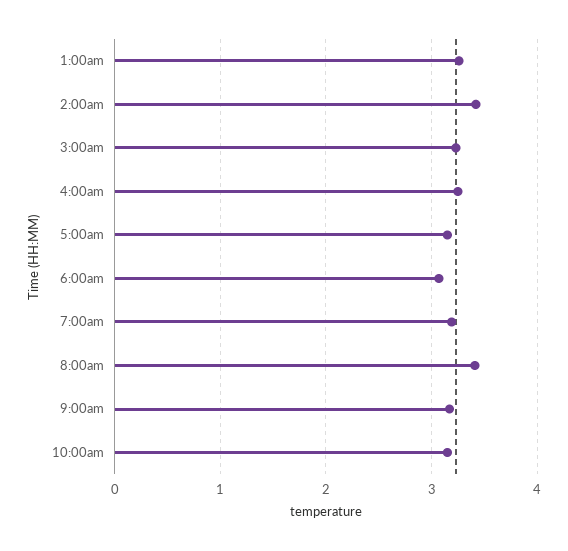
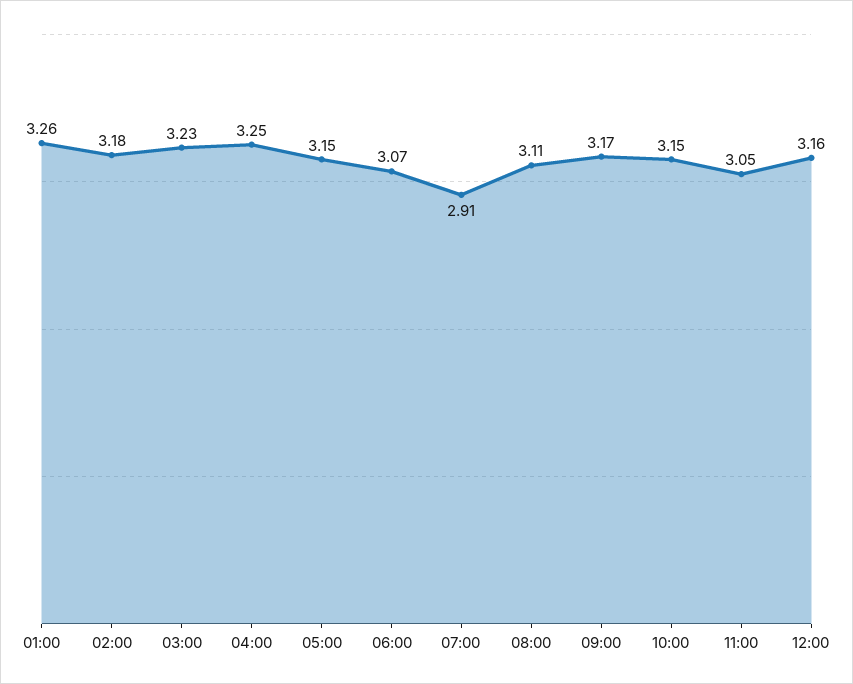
2:00am: 3.4 -> 3.18
7:00am: 3.2 -> 2.91
8:00am: 3.4 -> 3.11
11:00: none -> 3.05
12:00: none -> 3.16

